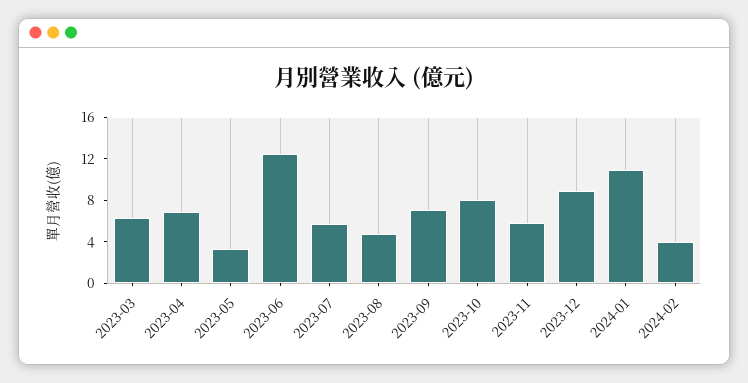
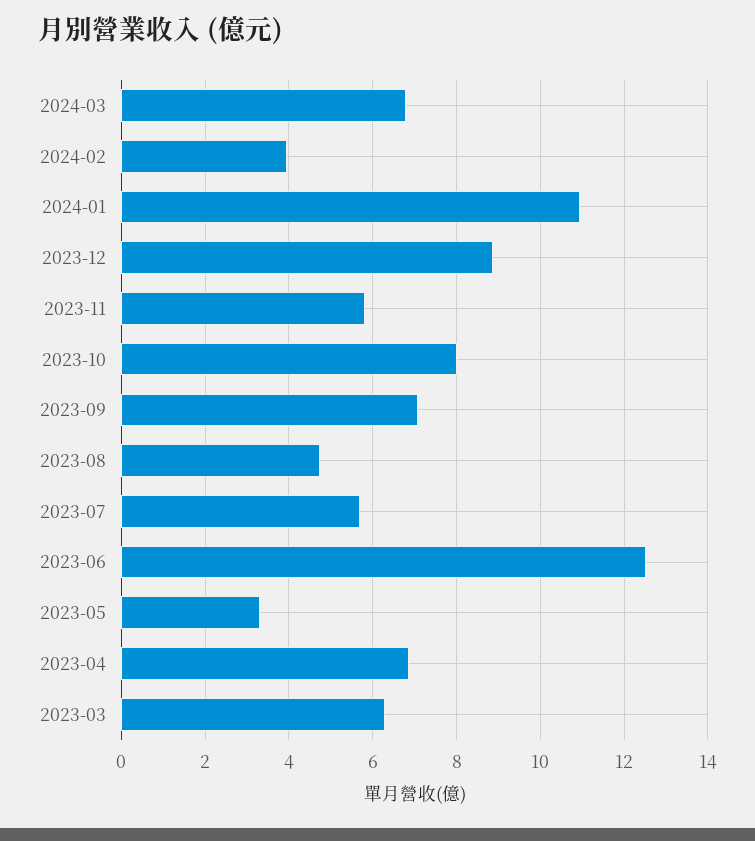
2024-03: none -> 6.8

